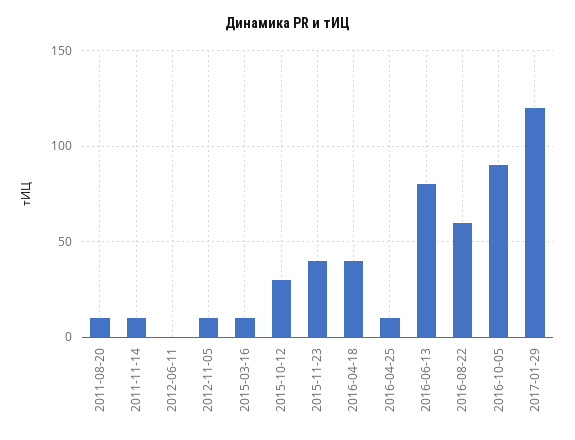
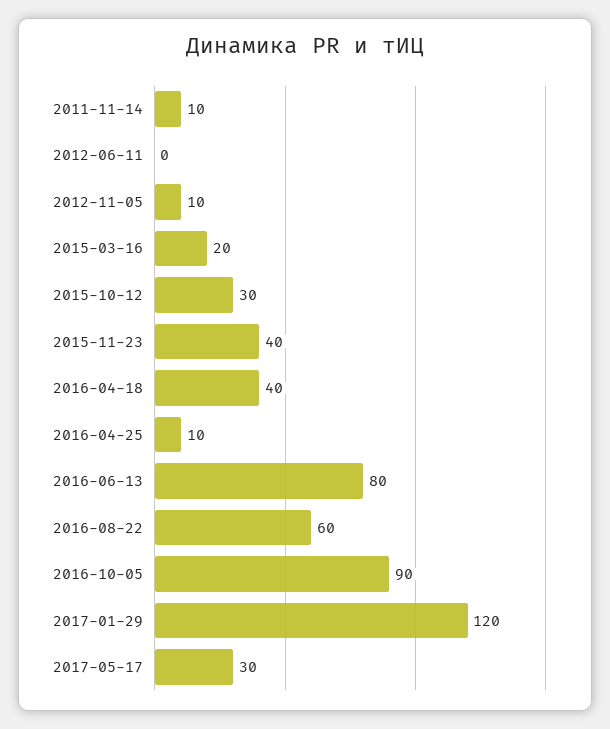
2011-08-20: 10 -> none
2015-03-16: 10 -> 20
2017-05-17: none -> 30

